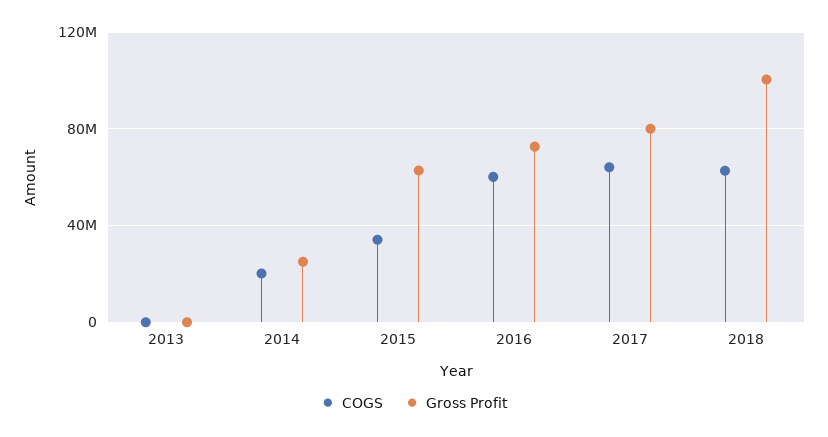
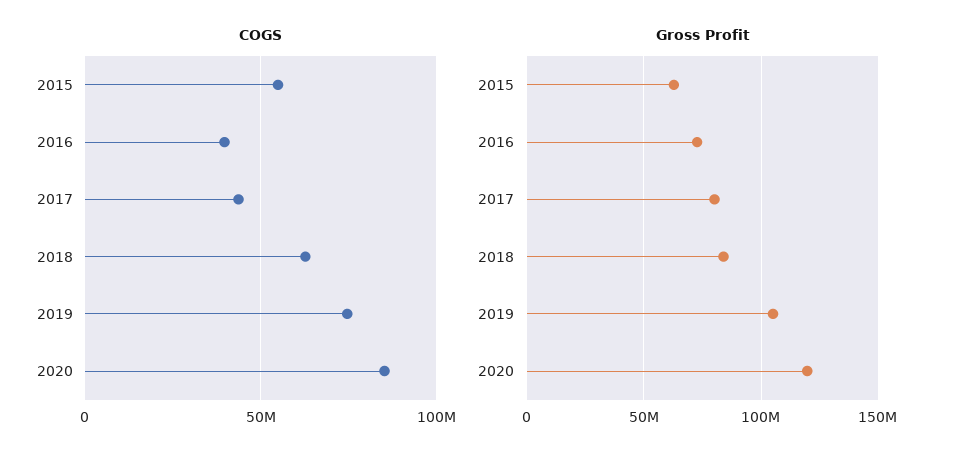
COGS, 2013: 0 -> none
Gross Profit, 2013: 0 -> none
COGS, 2014: 20000000 -> none
Gross Profit, 2014: 25000000 -> none
COGS, 2015: 35000000 -> 55000000
COGS, 2016: 60000000 -> 40000000
COGS, 2017: 65000000 -> 45000000
Gross Profit, 2018: 100000000 -> 85000000
COGS, 2019: none -> 75000000
COGS, 2020: none -> 85000000
Gross Profit, 2019: none -> 105000000
Gross Profit, 2020: none -> 120000000

